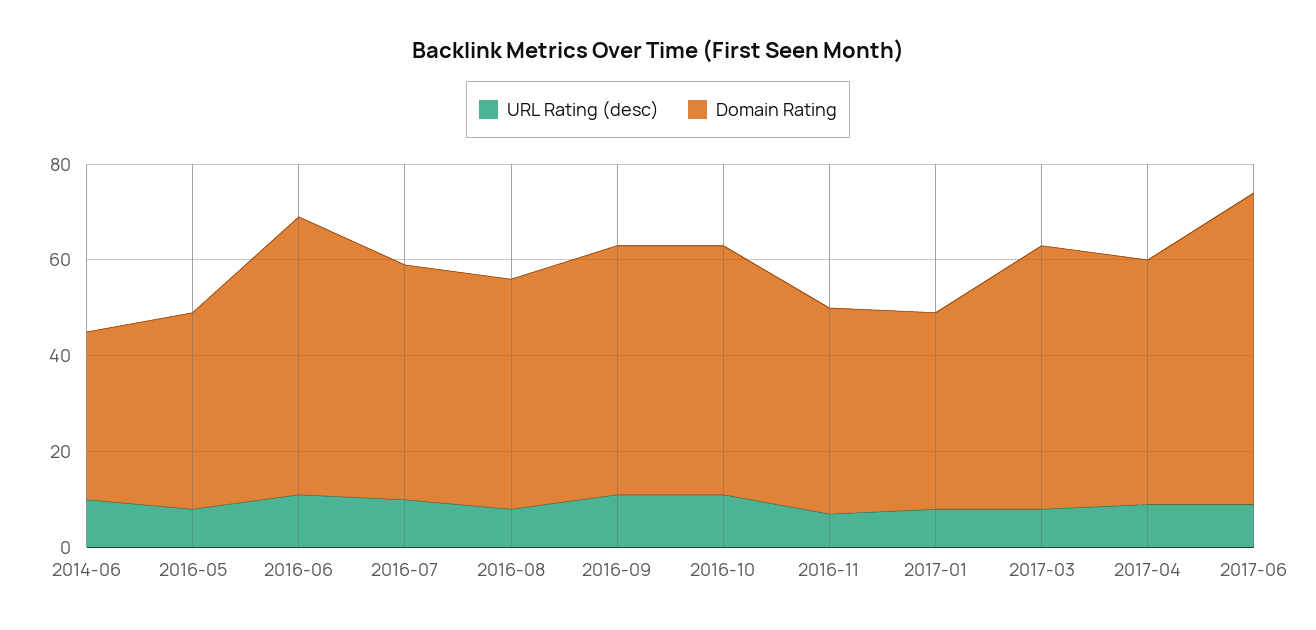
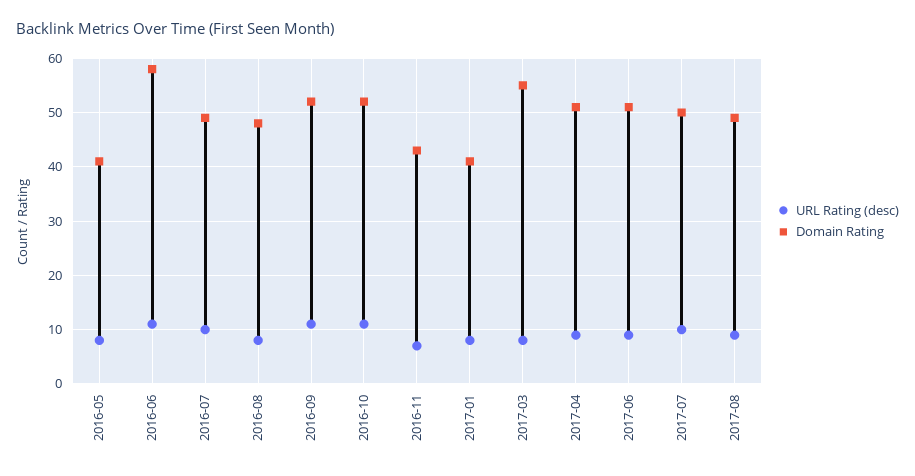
URL Rating (desc), 2014-06: 10 -> none
Domain Rating, 2014-06: 35 -> none
Domain Rating, 2017-06: 65 -> 50
URL Rating (desc), 2017-07: none -> 10
Domain Rating, 2017-07: none -> 50
URL Rating (desc), 2017-08: none -> 10
Domain Rating, 2017-08: none -> 50

